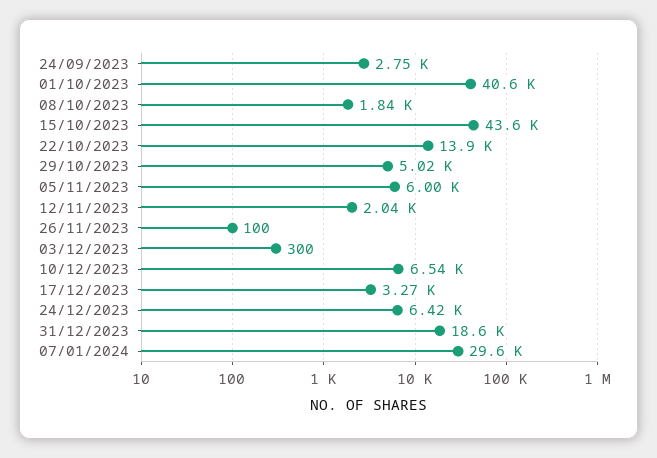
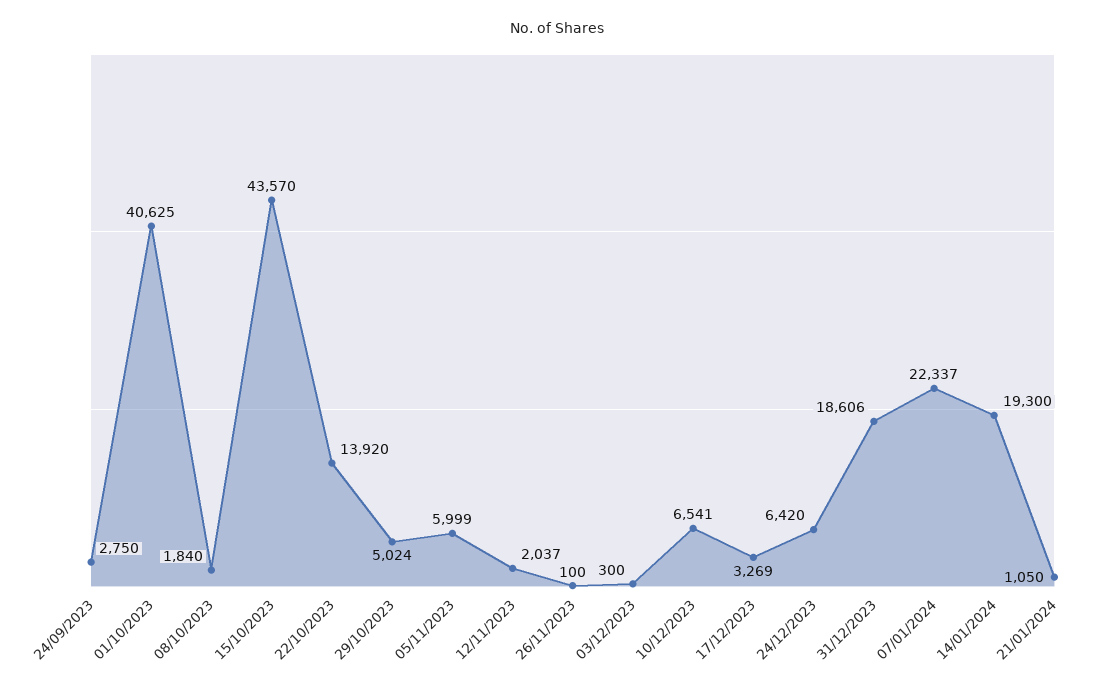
07/01/2024: 29600 -> 22337
14/01/2024: none -> 19300
21/01/2024: none -> 1050

